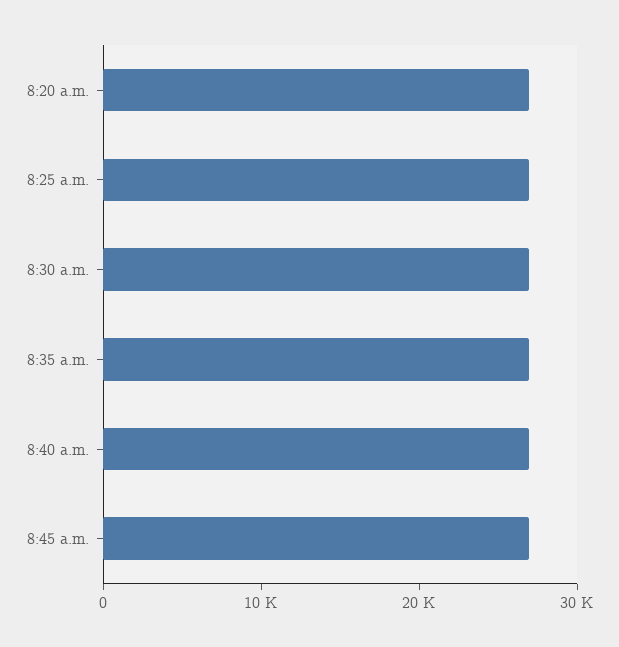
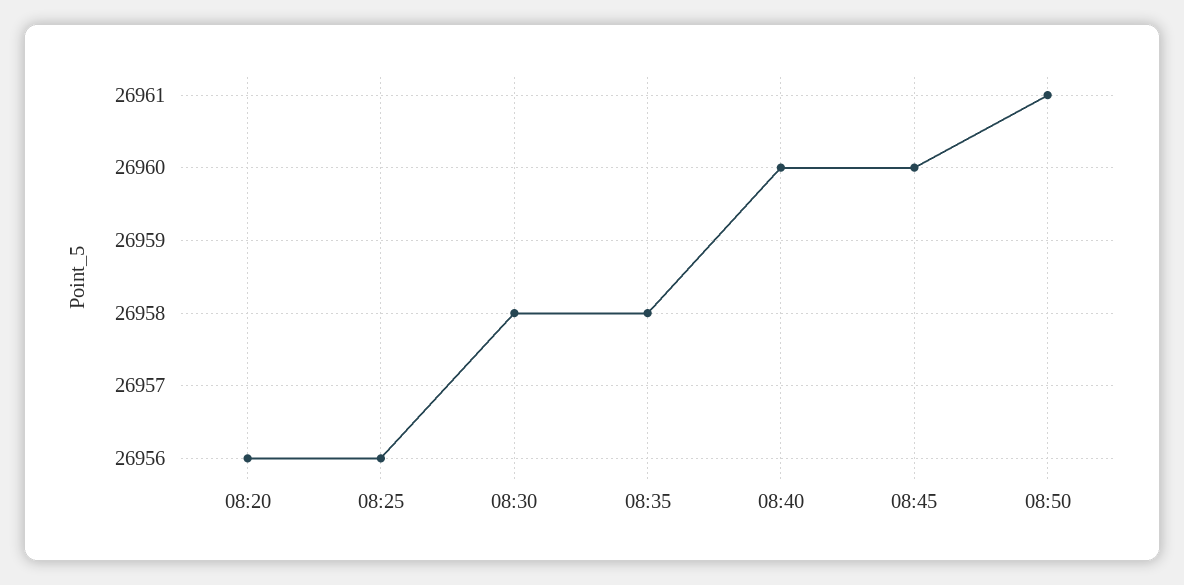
08:50: none -> 26961

